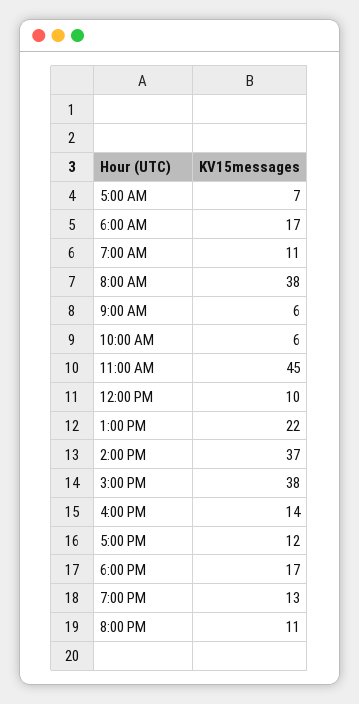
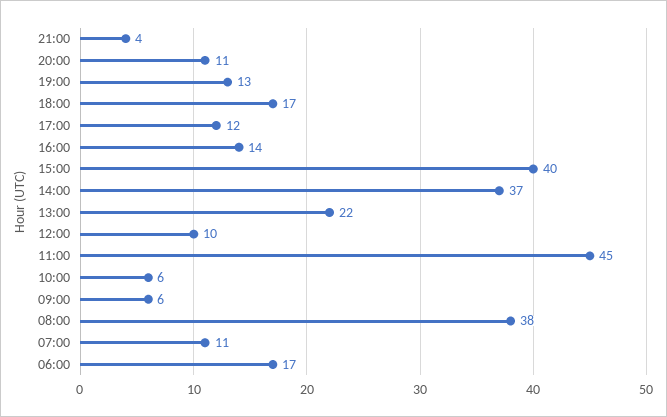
5:00 AM: 7 -> none
3:00 PM: 38 -> 40
21:00: none -> 4

